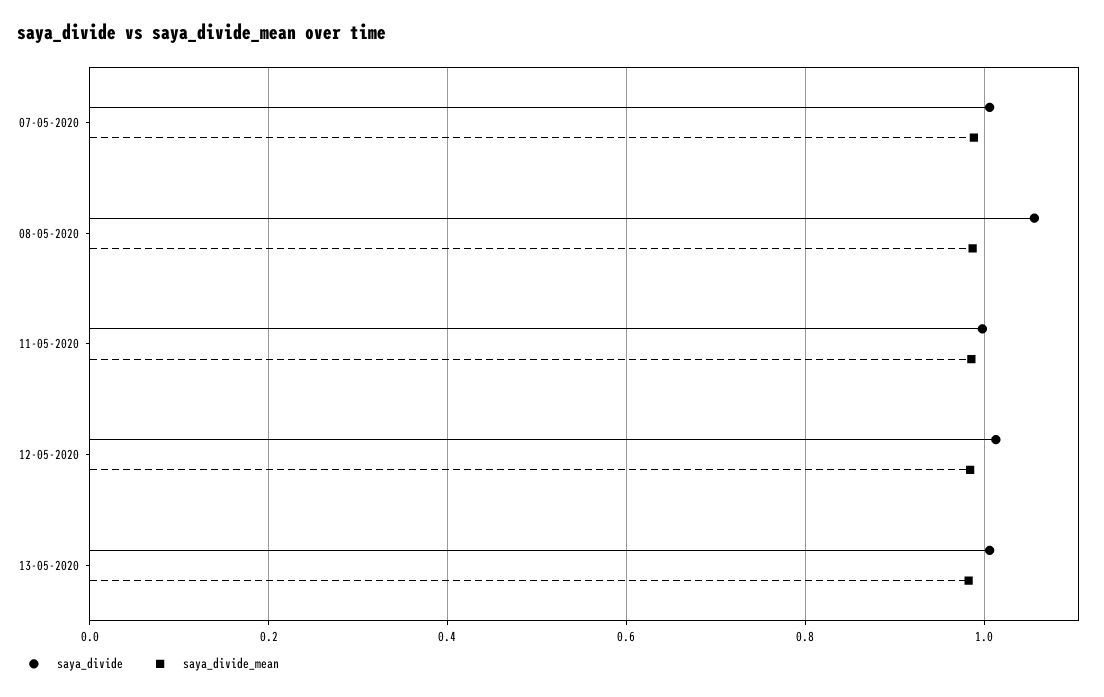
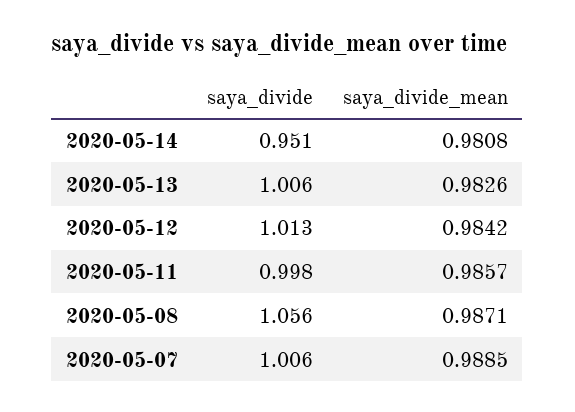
saya_divide, 2020-05-14: none -> 0.951
saya_divide_mean, 2020-05-14: none -> 0.9808

